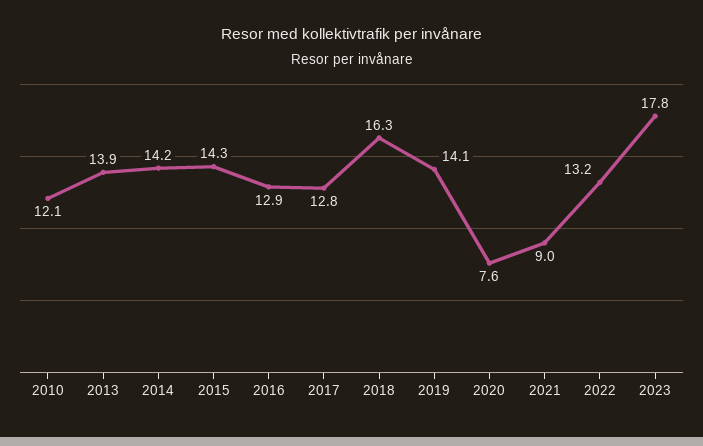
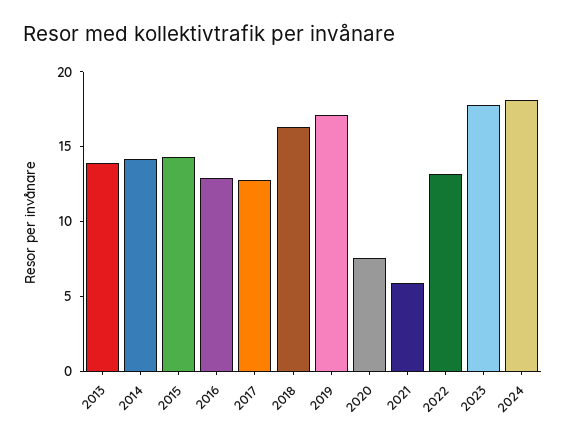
2010: 12.1 -> none
2019: 14.1 -> 17
2021: 9 -> 6
2024: none -> 18

